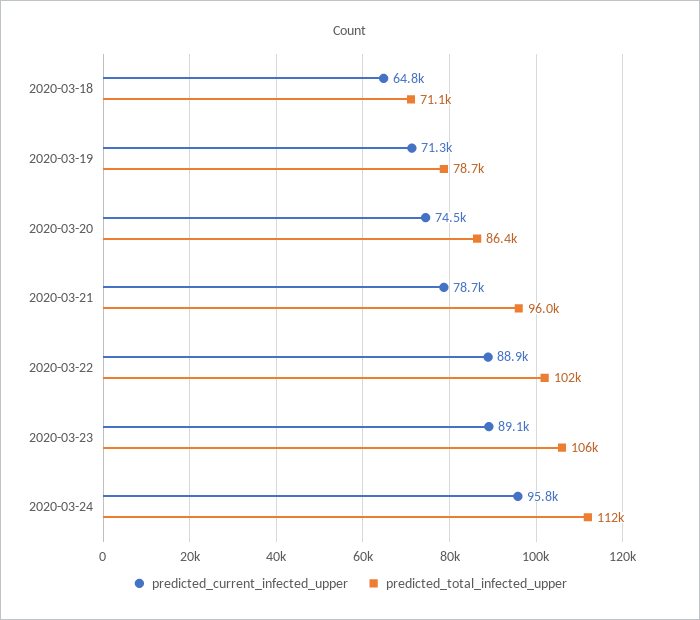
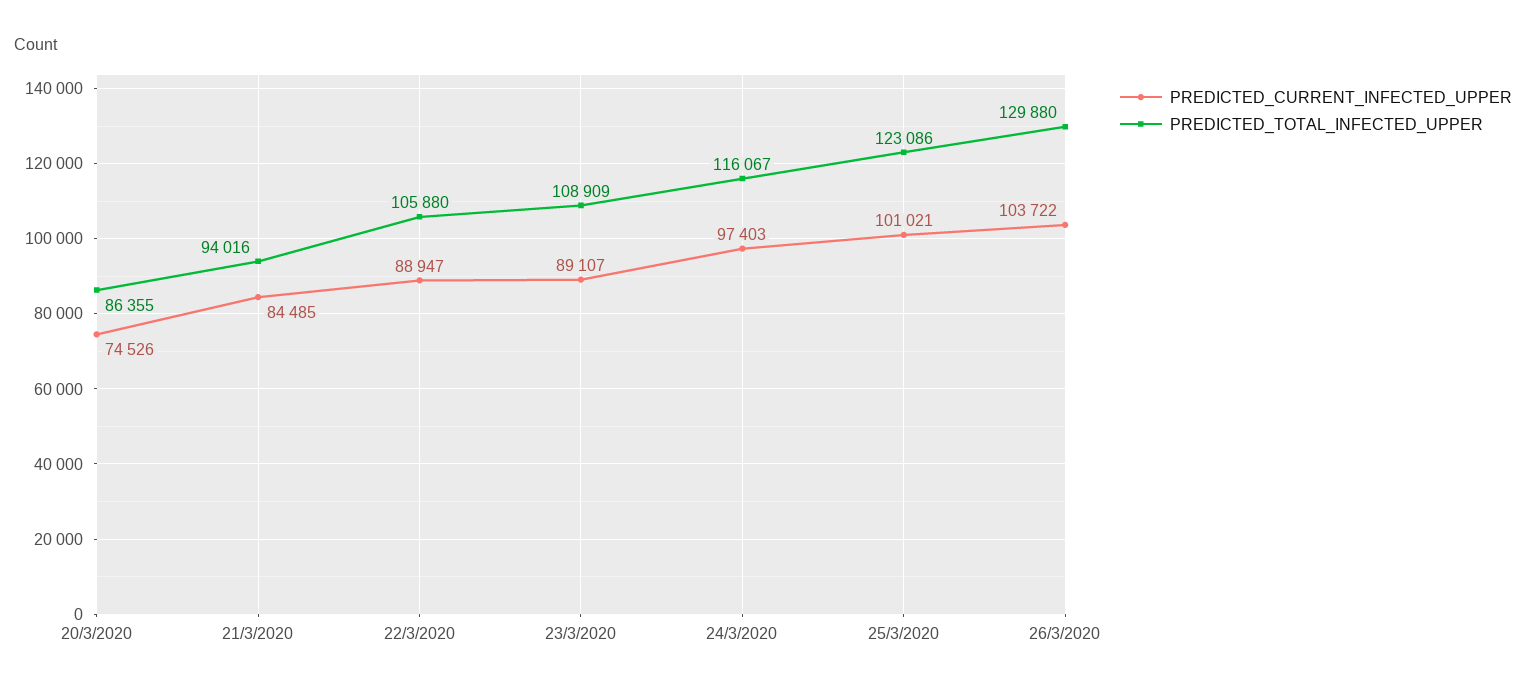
predicted_current_infected_upper, 2020-03-18: 64800 -> none
predicted_total_infected_upper, 2020-03-18: 71100 -> none
predicted_current_infected_upper, 2020-03-19: 71300 -> none
predicted_total_infected_upper, 2020-03-19: 78700 -> none
predicted_current_infected_upper, 2020-03-21: 78700 -> 84485
predicted_total_infected_upper, 2020-03-21: 96000 -> 94016
predicted_total_infected_upper, 2020-03-22: 102000 -> 105880
predicted_total_infected_upper, 2020-03-23: 106000 -> 108909
predicted_current_infected_upper, 2020-03-24: 95800 -> 97403
predicted_total_infected_upper, 2020-03-24: 112000 -> 116067
predicted_current_infected_upper, 25/3/2020: none -> 101021
predicted_total_infected_upper, 25/3/2020: none -> 123086
predicted_current_infected_upper, 26/3/2020: none -> 103722
predicted_total_infected_upper, 26/3/2020: none -> 129880

